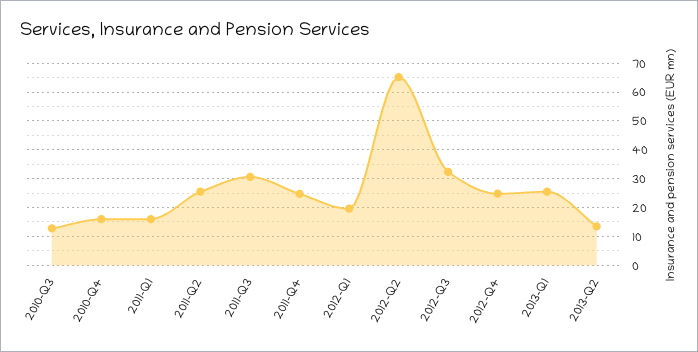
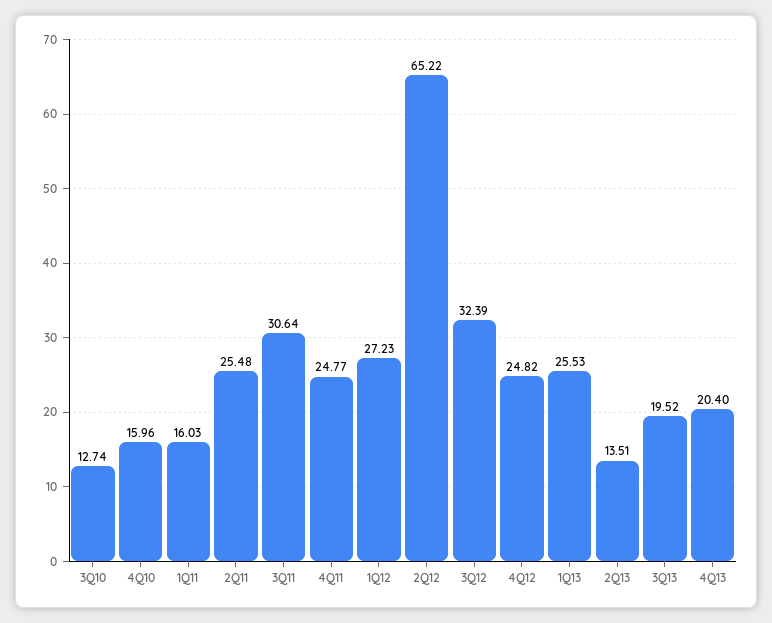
2012-Q1: 20 -> 27.23
3Q13: none -> 19.52
4Q13: none -> 20.4

